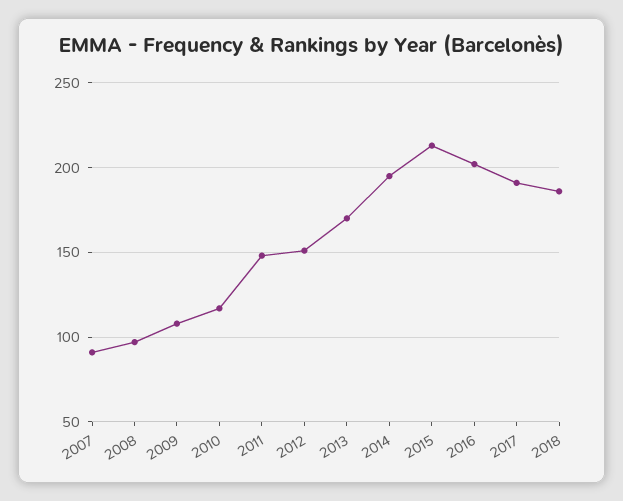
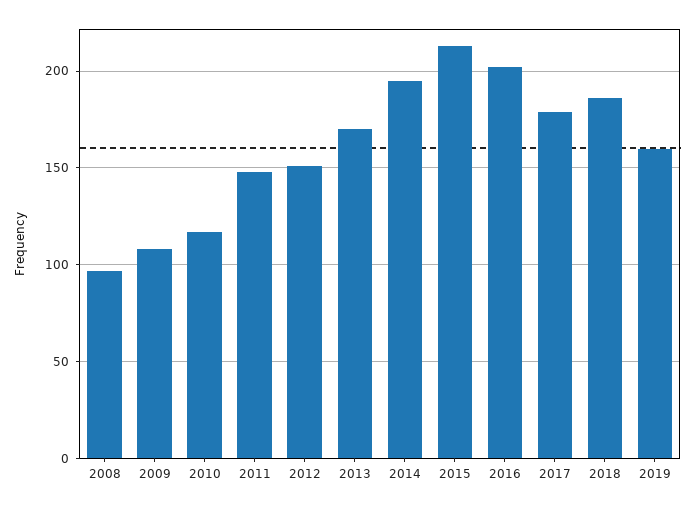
2007: 90 -> none
2017: 190 -> 180
2019: none -> 160

